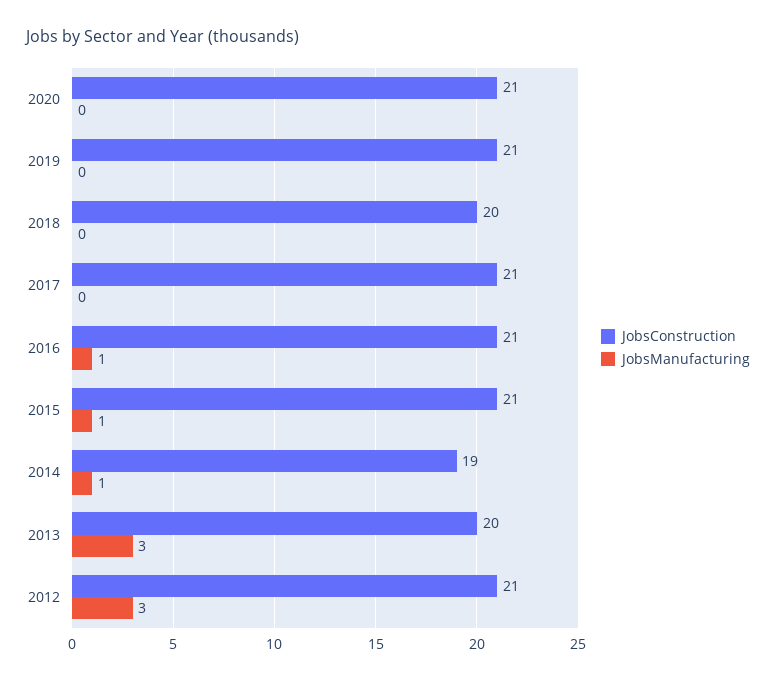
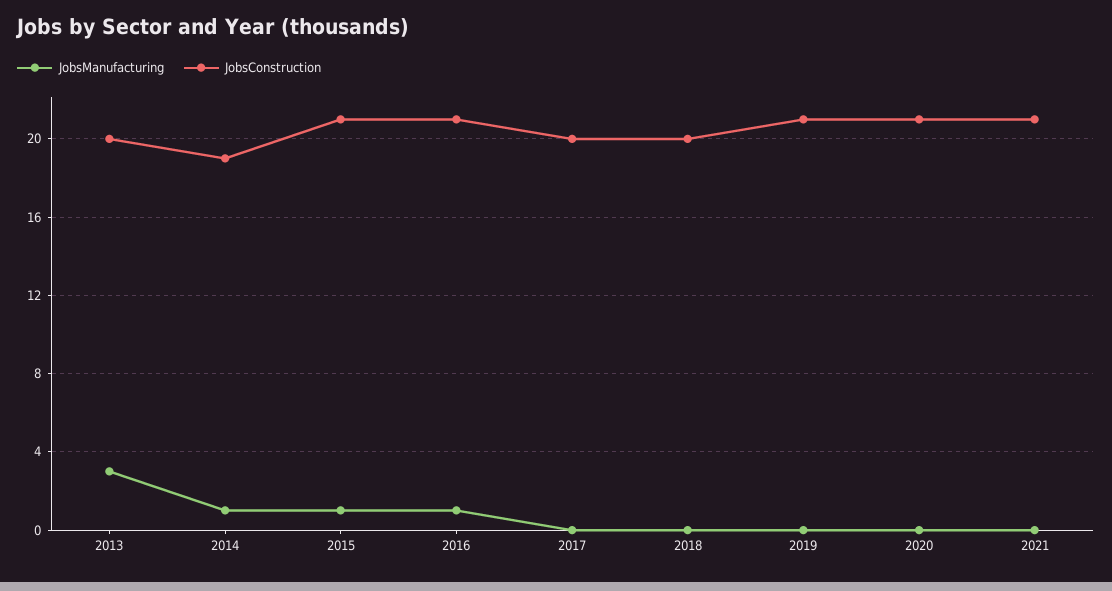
JobsConstruction, 2017: 21 -> 20
JobsConstruction, 2012: 21 -> none
JobsManufacturing, 2012: 3 -> none
JobsManufacturing, 2021: none -> 0
JobsConstruction, 2021: none -> 21

